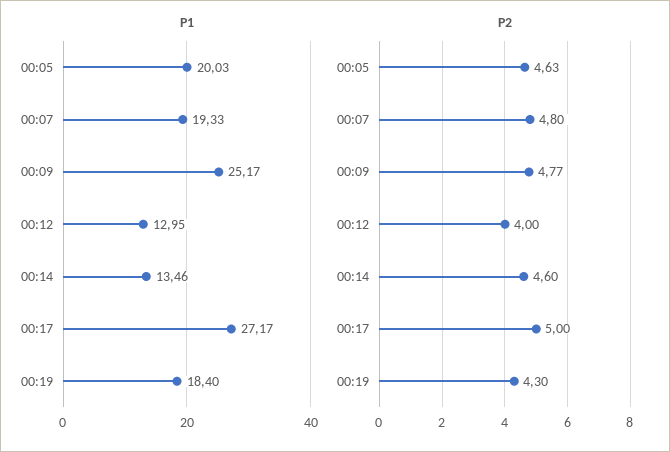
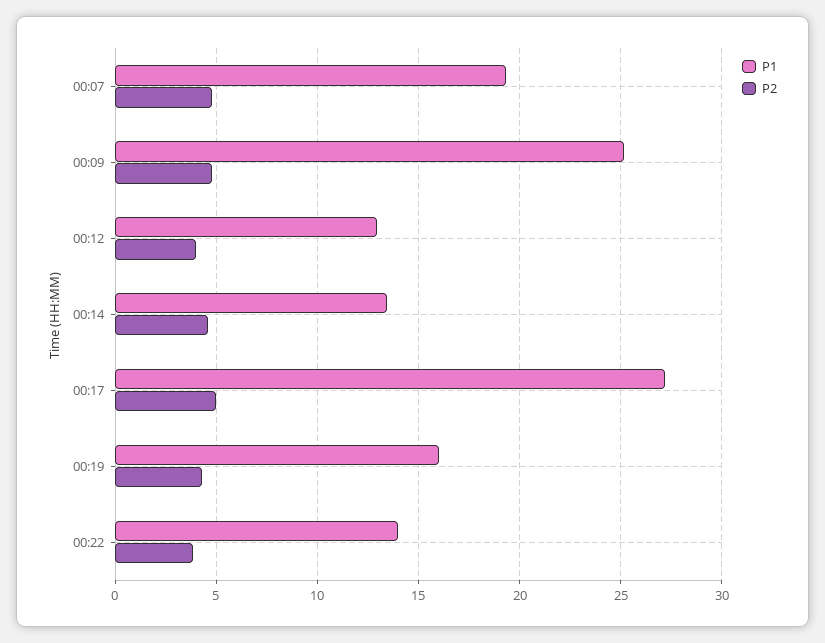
P1, 00:05: 20.03 -> none
P1, 00:19: 18.4 -> 16
P2, 00:05: 4.63 -> none
P1, 00:22: none -> 14
P2, 00:22: none -> 4

